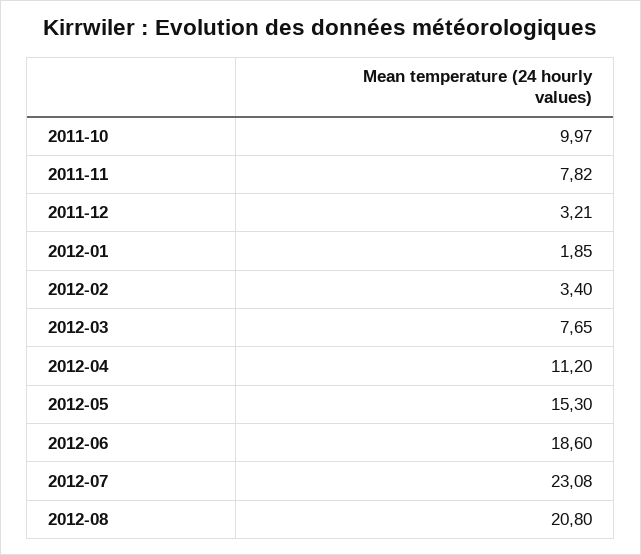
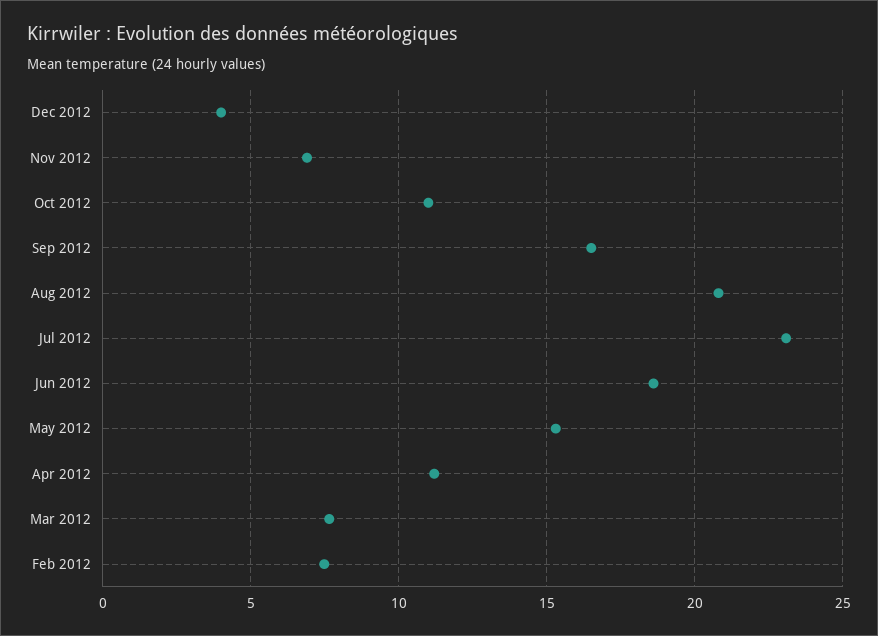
2011-10: 9.97 -> none
2011-11: 7.82 -> none
2011-12: 3.21 -> none
2012-01: 1.85 -> none
2012-02: 3.4 -> 7.5
Dec 2012: none -> 4
Nov 2012: none -> 7
Oct 2012: none -> 11
Sep 2012: none -> 16.5

